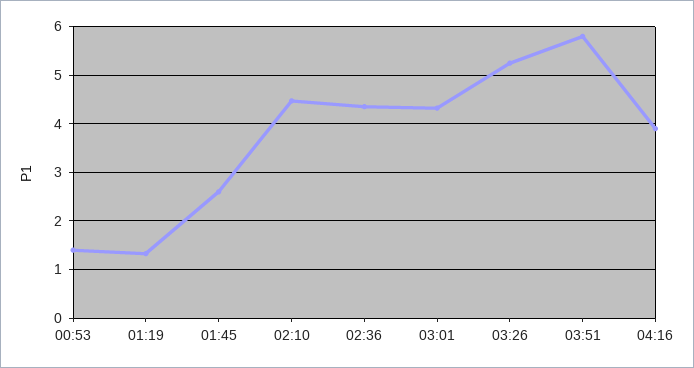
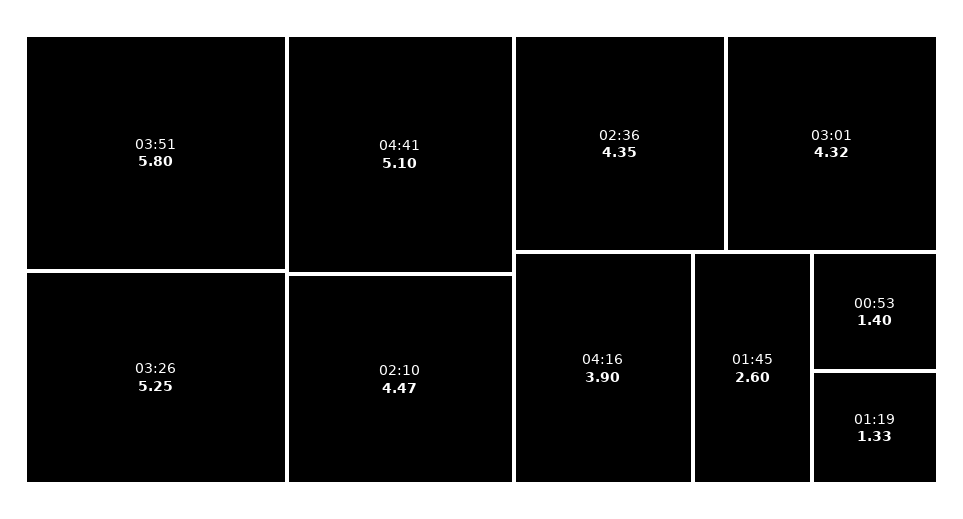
04:41: none -> 5.1

